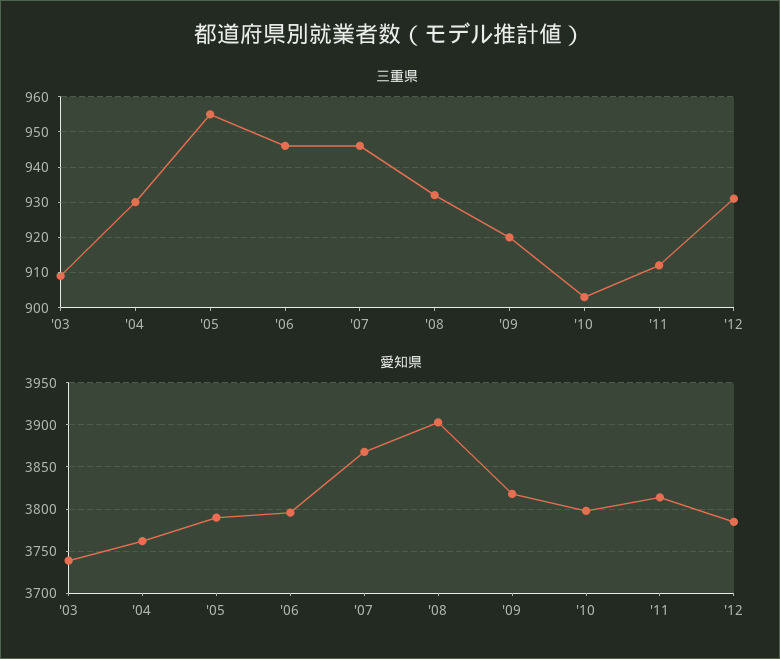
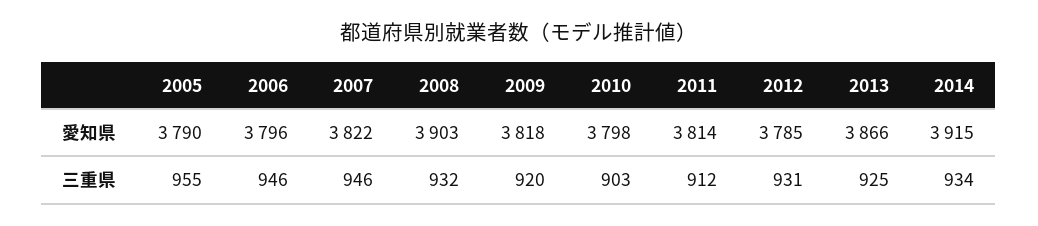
三重県, '03: 910 -> none
三重県, '04: 930 -> none
愛知県, '03: 3740 -> none
愛知県, '04: 3760 -> none
愛知県, '07: 3870 -> 3822
愛知県, 2013: none -> 3866
愛知県, 2014: none -> 3915
三重県, 2013: none -> 925
三重県, 2014: none -> 934

